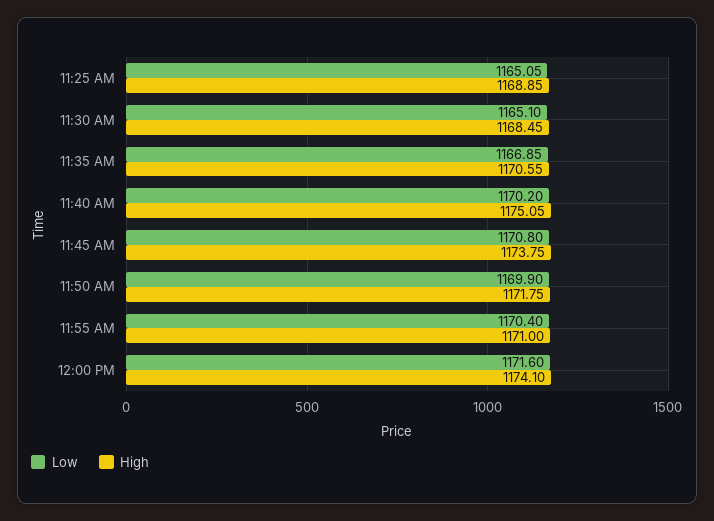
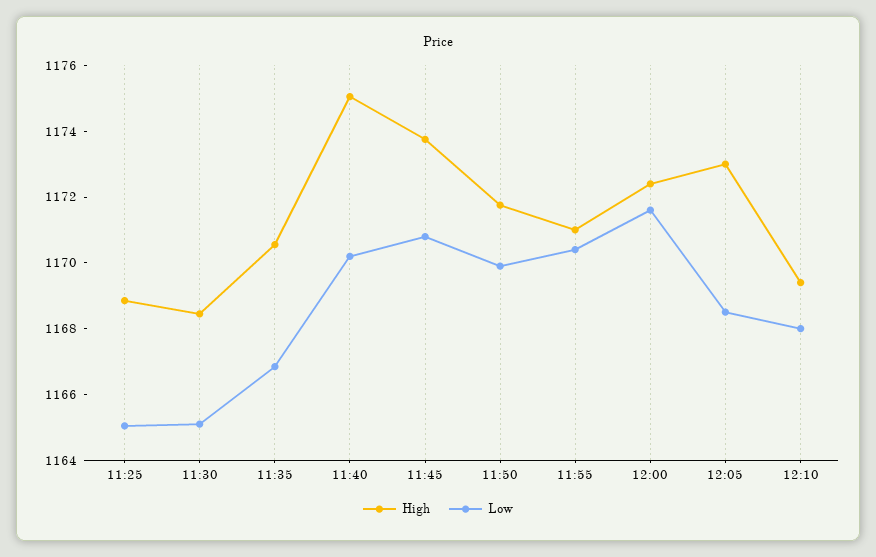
High, 12:00 PM: 1174.1 -> 1172.5
High, 12:05: none -> 1173
Low, 12:05: none -> 1168.5
High, 12:10: none -> 1169.5
Low, 12:10: none -> 1168

